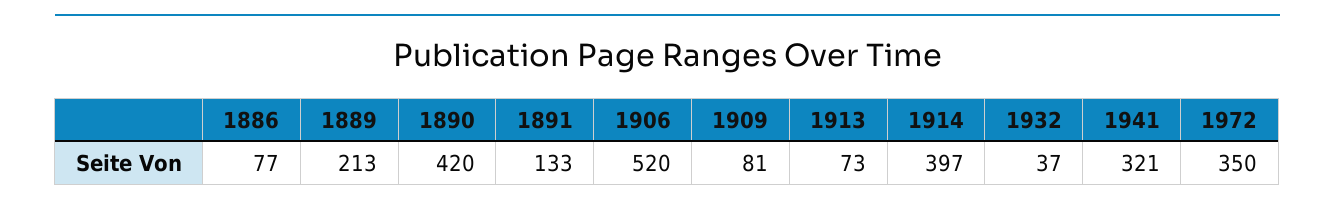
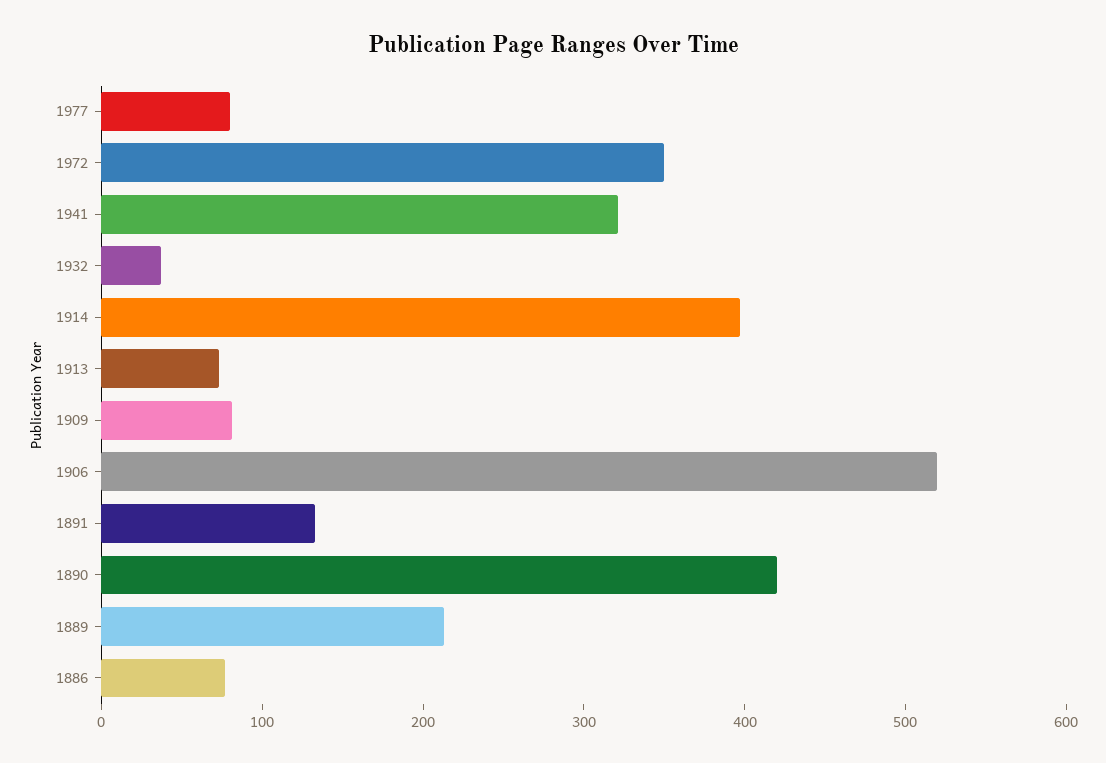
1977: none -> 80

